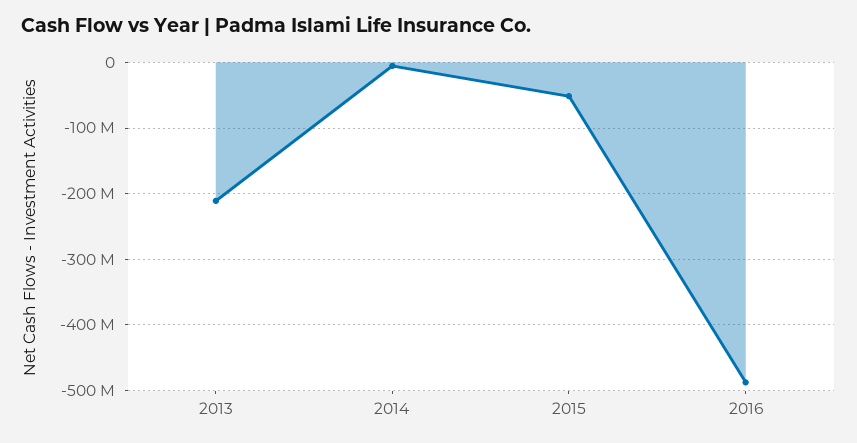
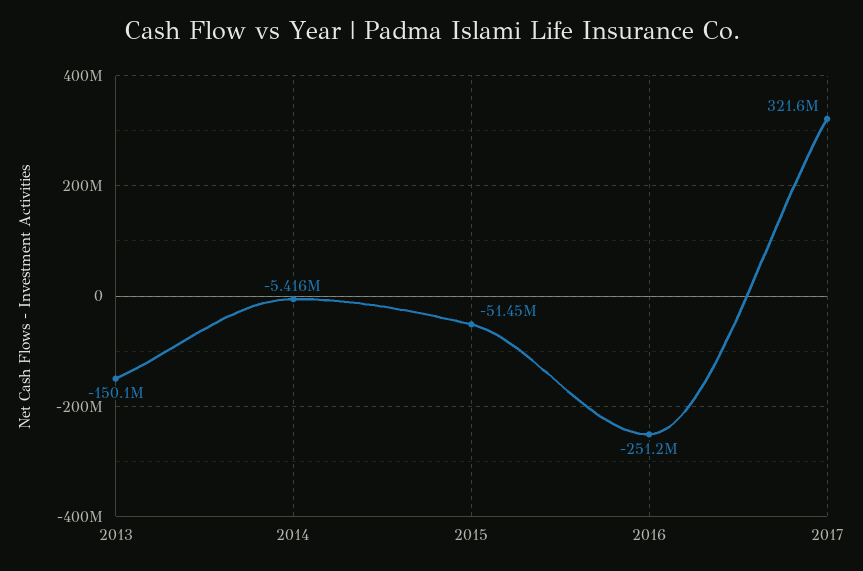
2013: -210000000 -> -150100000
2016: -490000000 -> -251200000
2017: none -> 321600000

